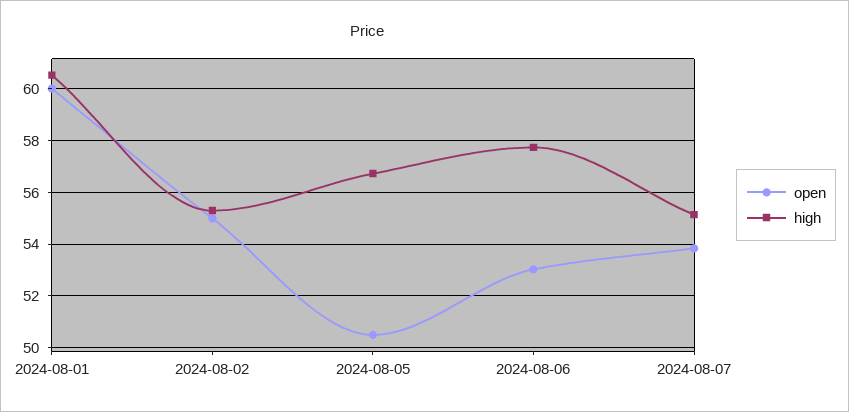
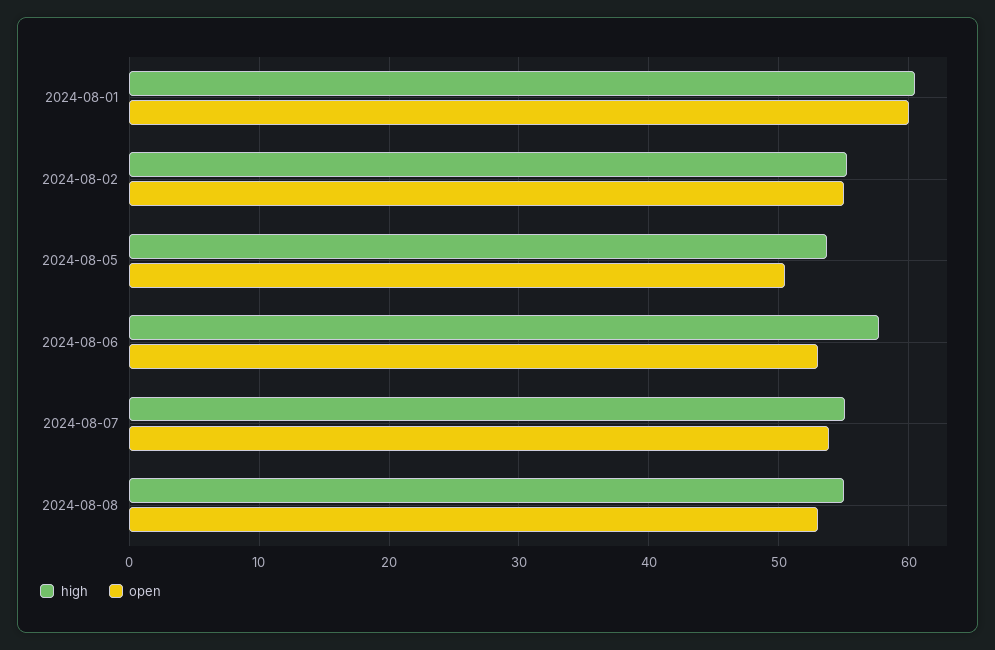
high, 2024-08-05: 56.75 -> 54
high, 2024-08-08: none -> 55
open, 2024-08-08: none -> 53

